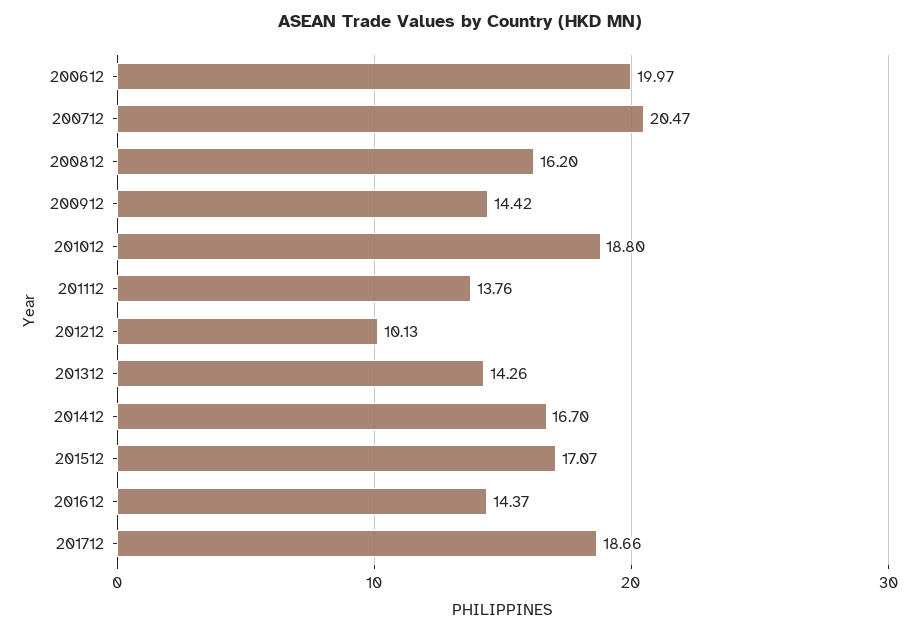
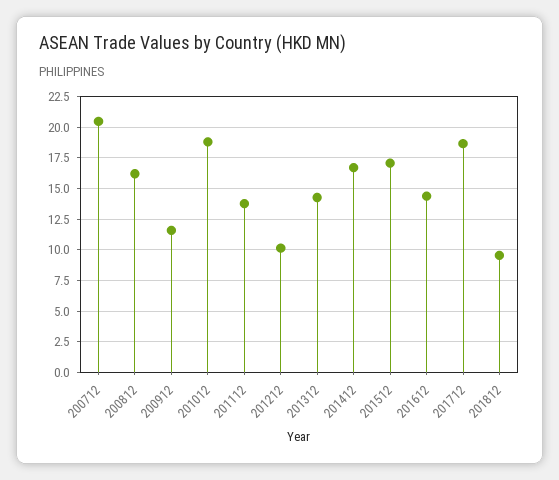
200612: 19.97 -> none
200912: 14.42 -> 11.5
201812: none -> 9.5

